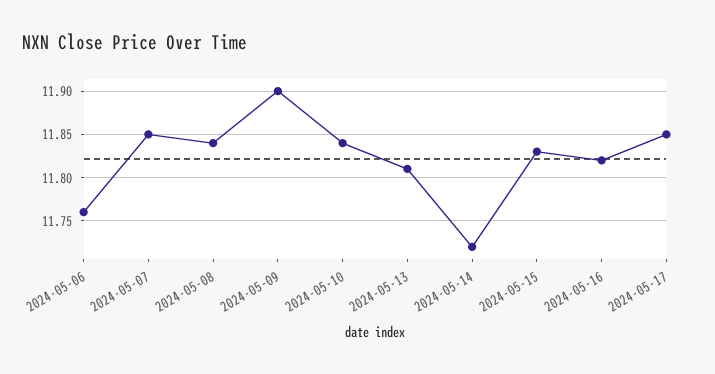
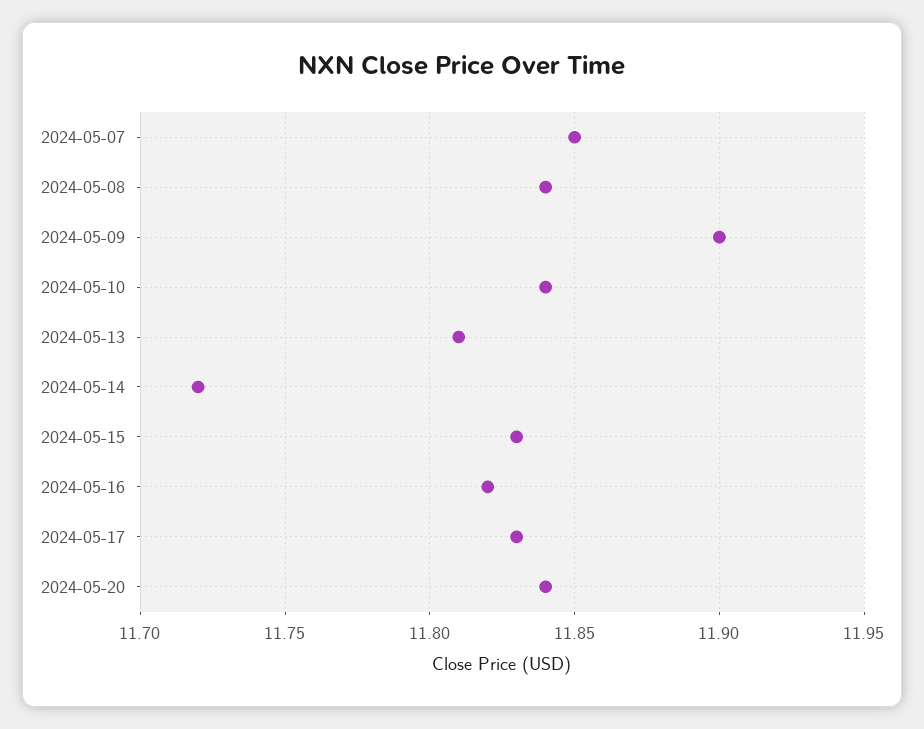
2024-05-06: 11.76 -> none
2024-05-17: 11.85 -> 11.83
2024-05-20: none -> 11.84

